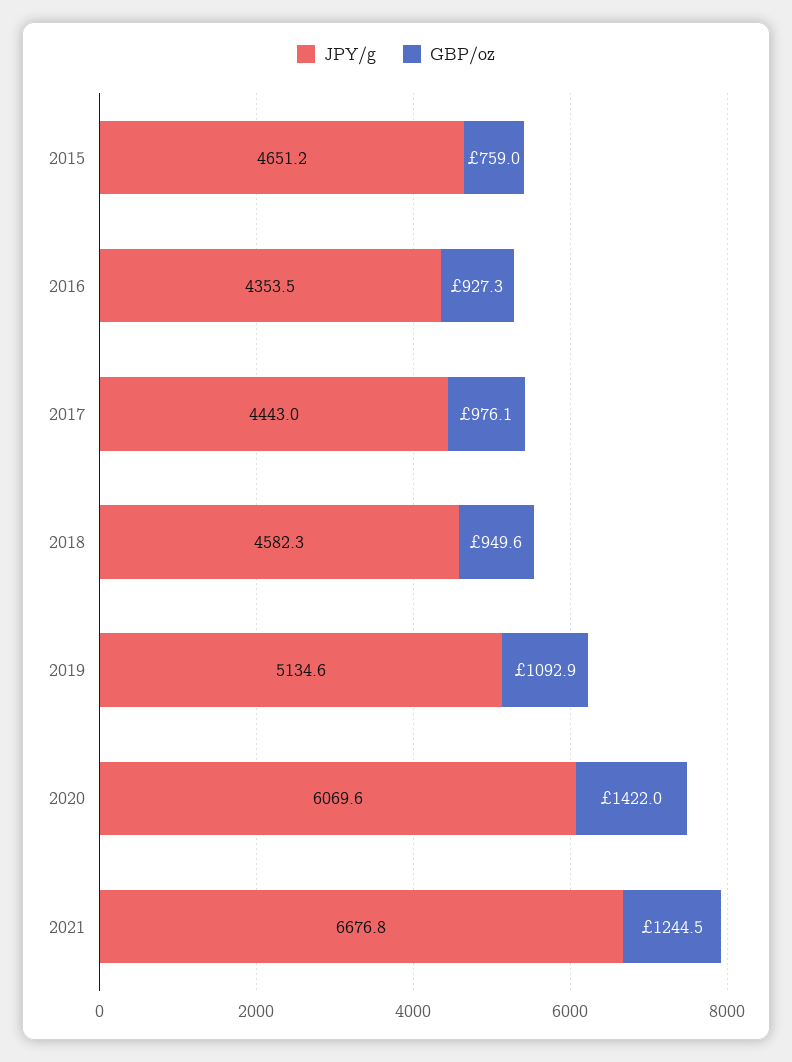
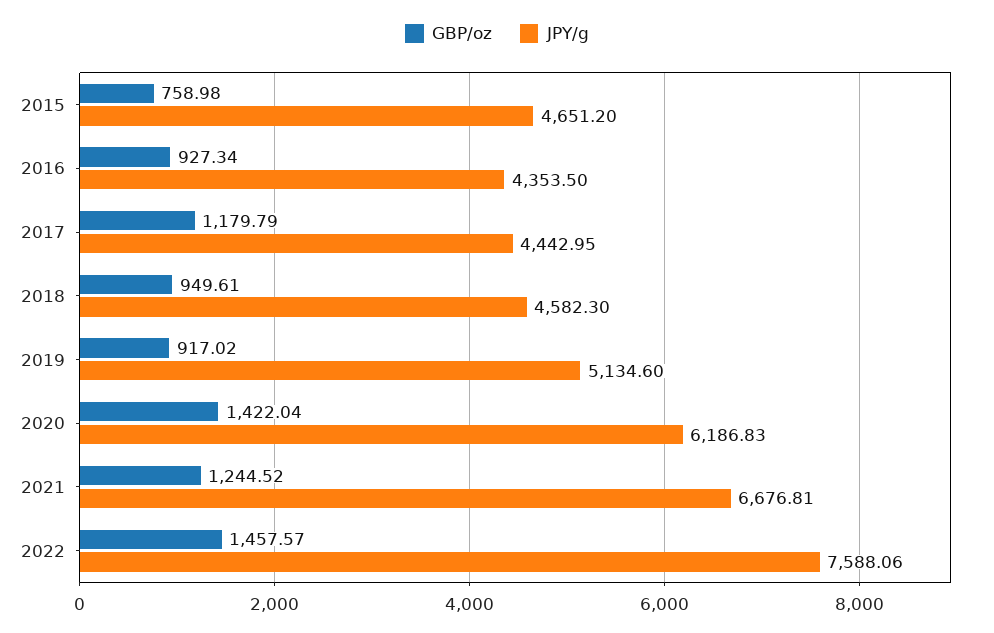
GBP/oz, 2017: 976.1 -> 1179.79
GBP/oz, 2019: 1092.9 -> 917.02
JPY/g, 2020: 6069.6 -> 6186.83
GBP/oz, 2022: none -> 1457.57
JPY/g, 2022: none -> 7588.06

